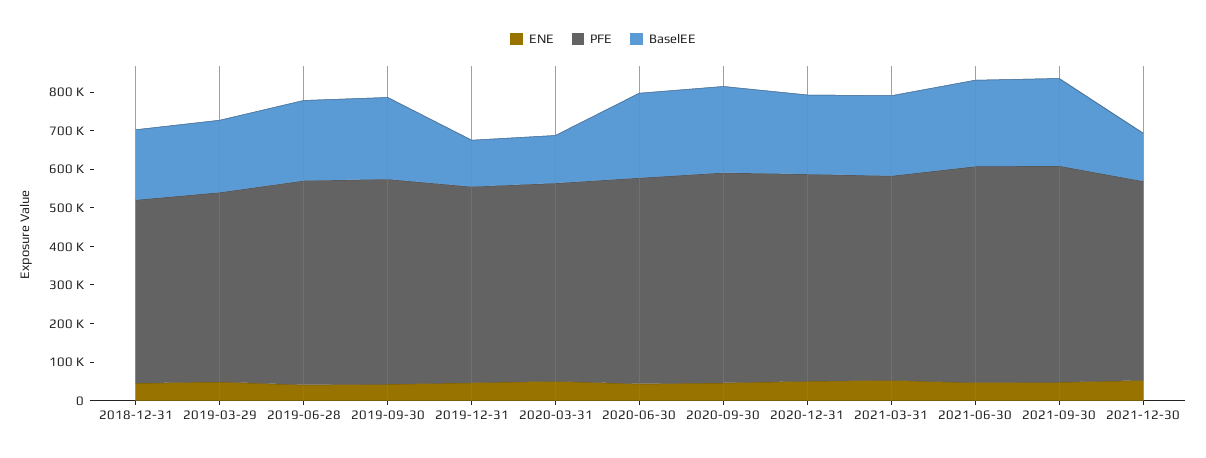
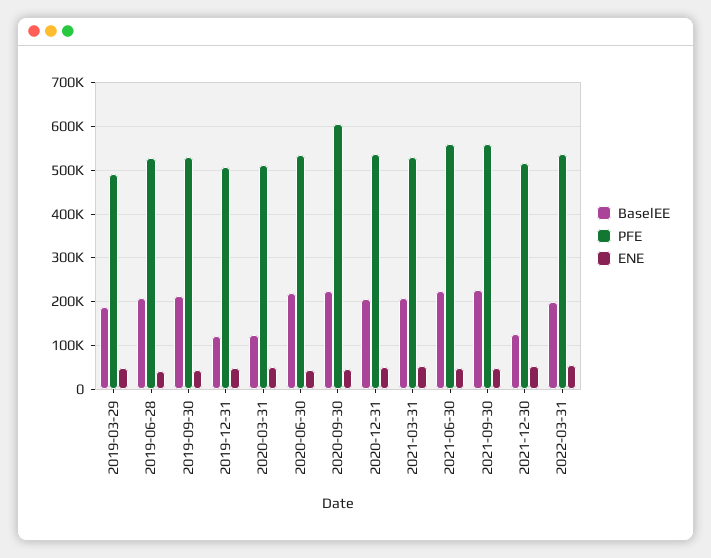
ENE, 2018-12-31: 50000 -> none
PFE, 2018-12-31: 475000 -> none
BaselEE, 2018-12-31: 175000 -> none
PFE, 2020-09-30: 550000 -> 600000
BaselEE, 2022-03-31: none -> 200000
PFE, 2022-03-31: none -> 540000
ENE, 2022-03-31: none -> 60000

